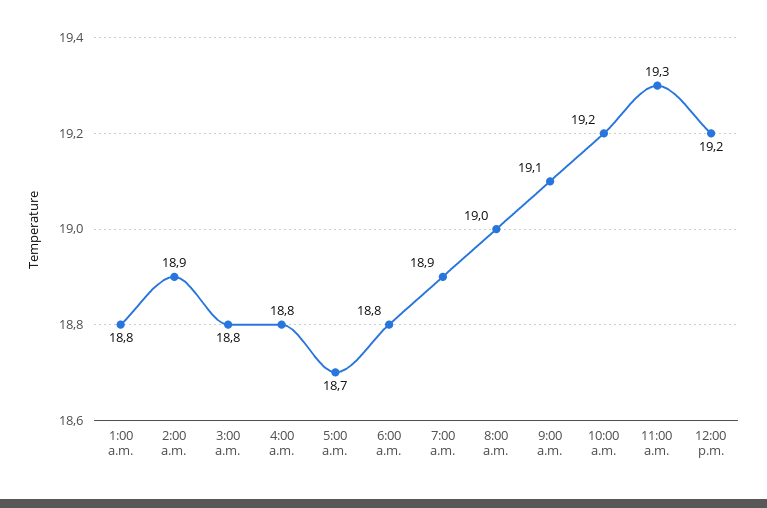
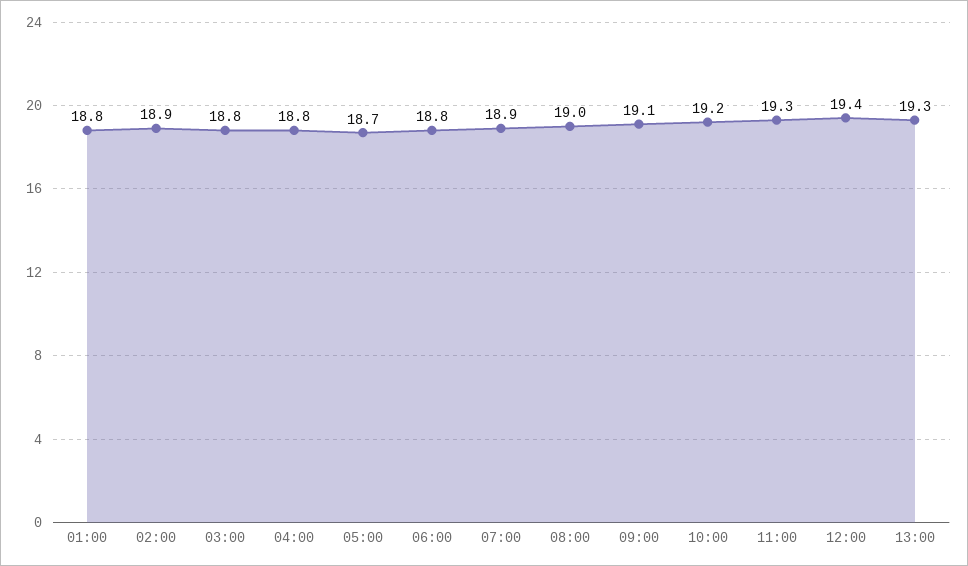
12:00 p.m.: 19.2 -> 19.4
13:00: none -> 19.3

